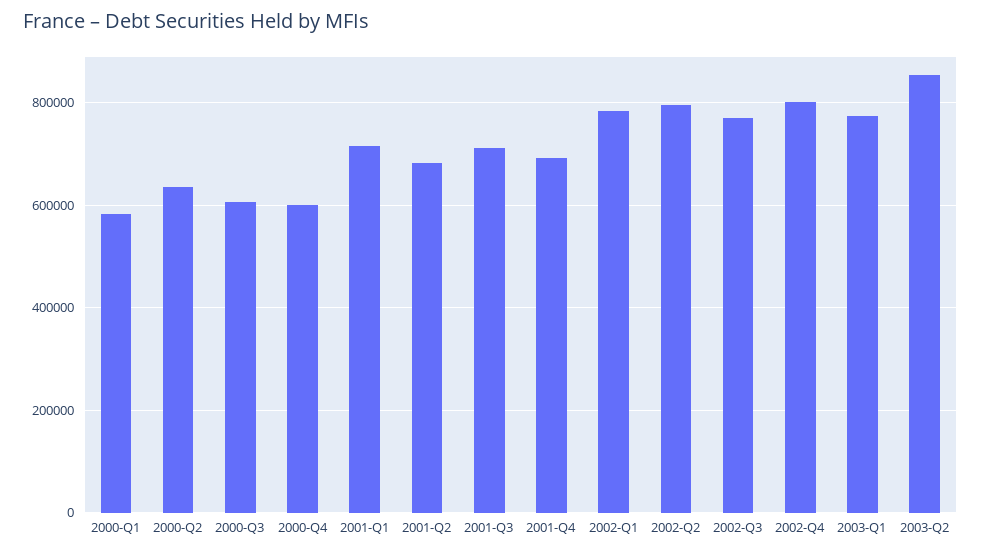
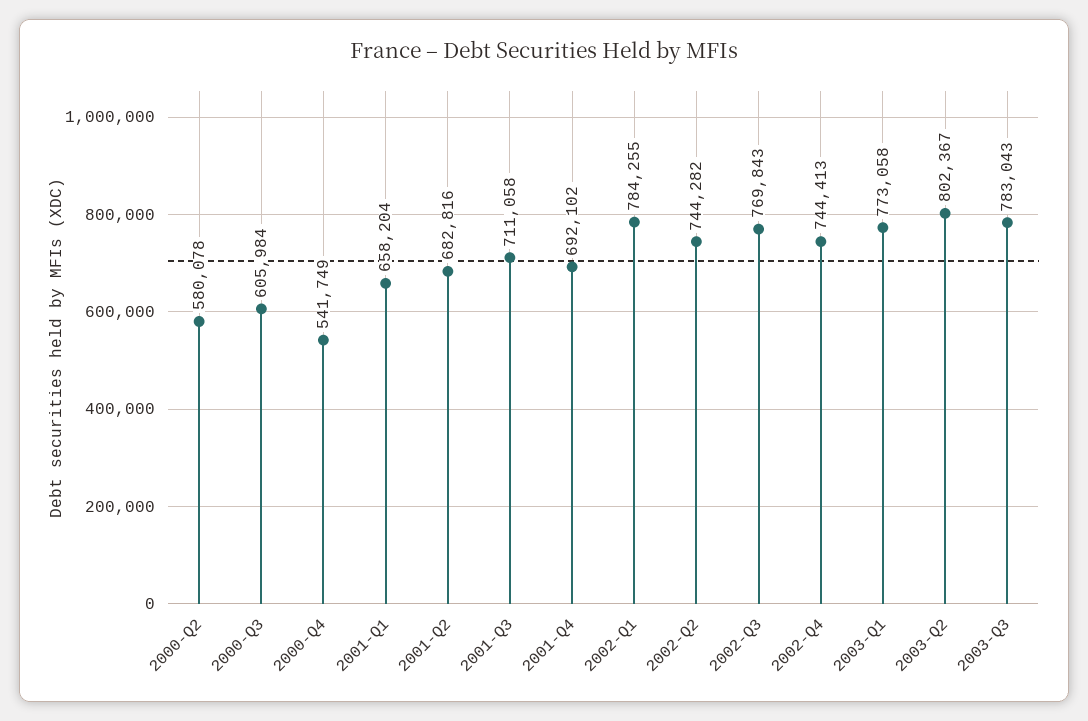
2000-Q1: 580000 -> none
2000-Q2: 640000 -> 580078
2000-Q4: 600000 -> 541749
2001-Q1: 720000 -> 658204
2002-Q2: 800000 -> 744282
2002-Q4: 800000 -> 744413
2003-Q2: 860000 -> 802367
2003-Q3: none -> 783043

